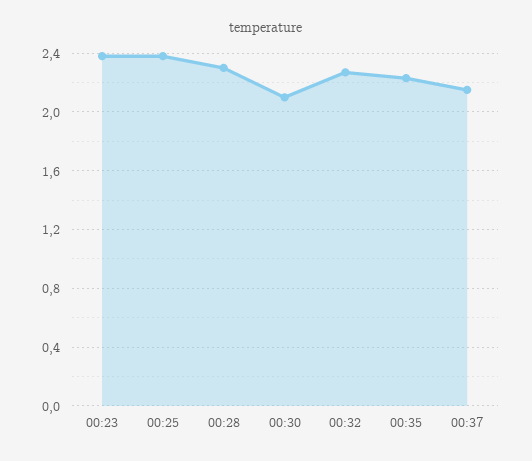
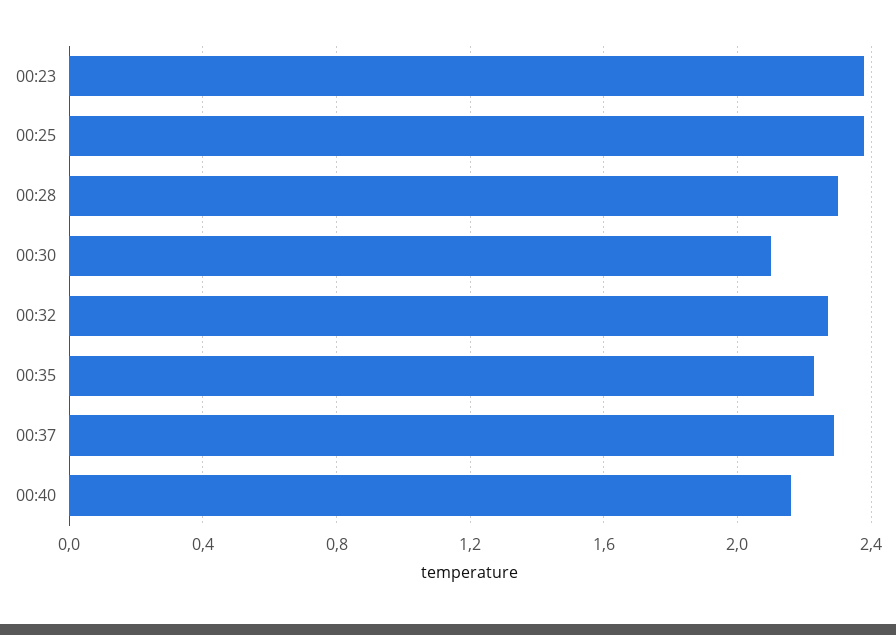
00:37: 2.15 -> 2.3
00:40: none -> 2.15

